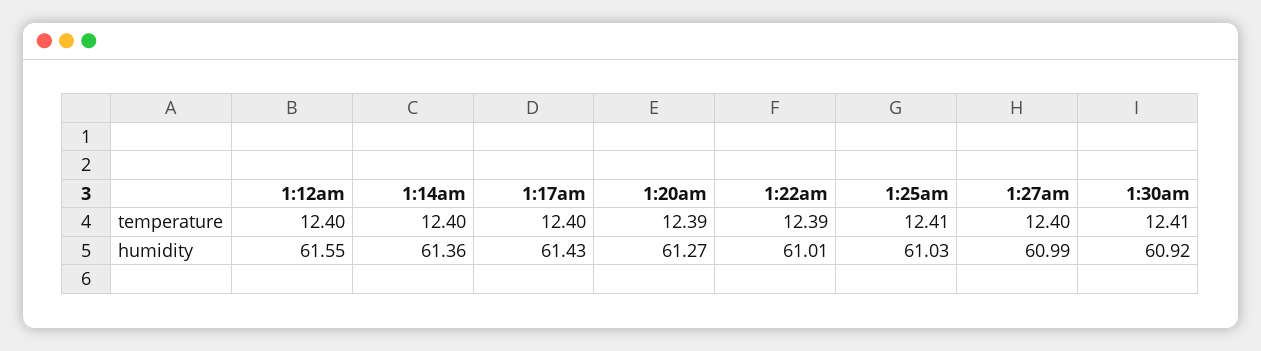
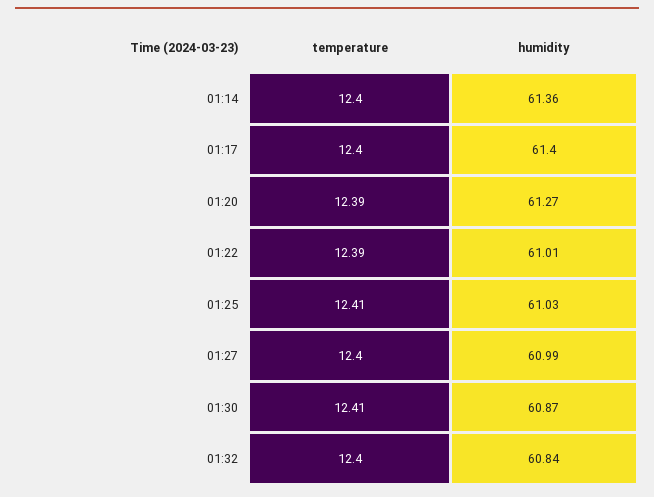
1:12am, temperature: 12.4 -> none
1:12am, humidity: 61.55 -> none
1:17am, humidity: 61.43 -> 61.4
1:30am, humidity: 60.92 -> 60.87
01:32, temperature: none -> 12.4
01:32, humidity: none -> 60.84

